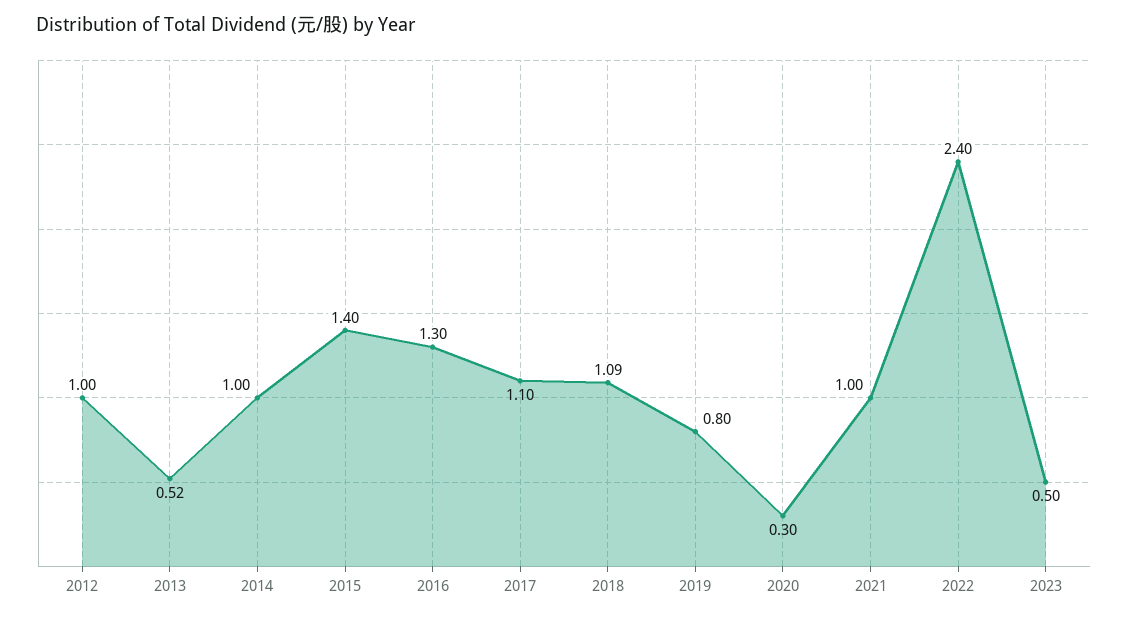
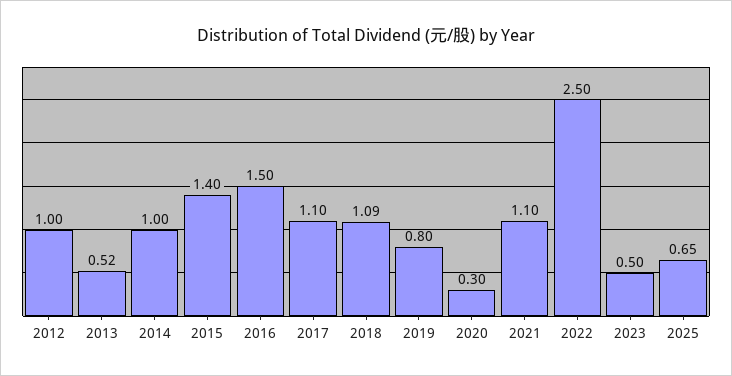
2016: 1.3 -> 1.5
2021: 1 -> 1.1
2022: 2.4 -> 2.5
2025: none -> 0.65

